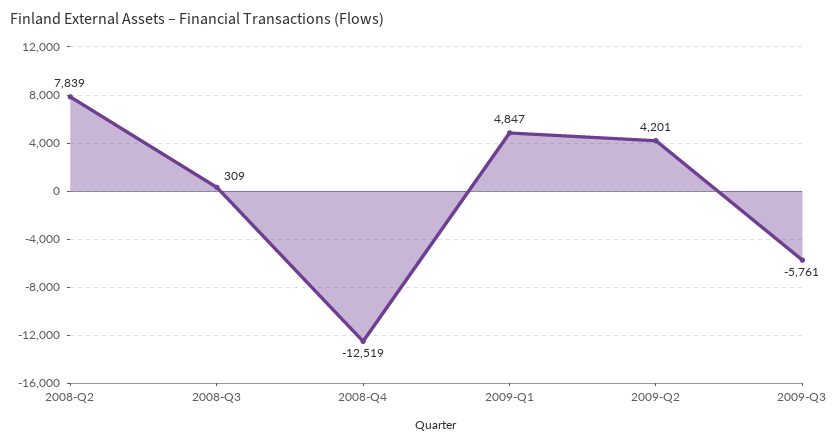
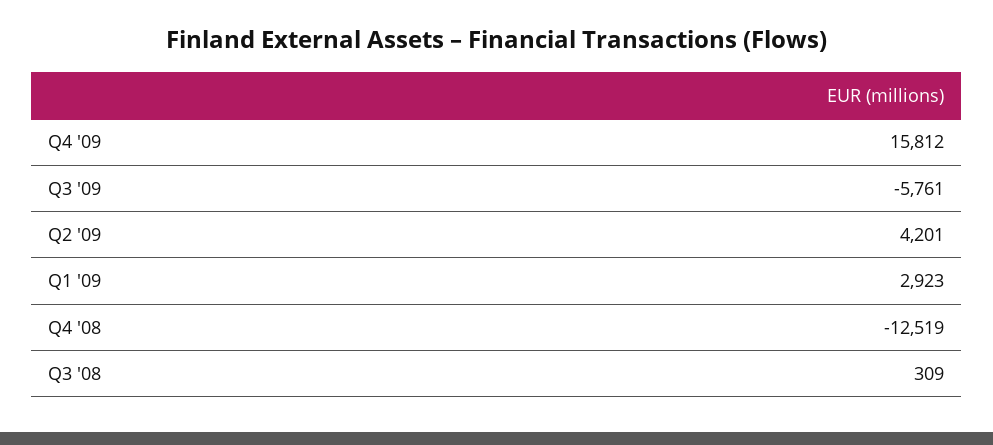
2008-Q2: 7839 -> none
2009-Q1: 4847 -> 2923
Q4 '09: none -> 15812

